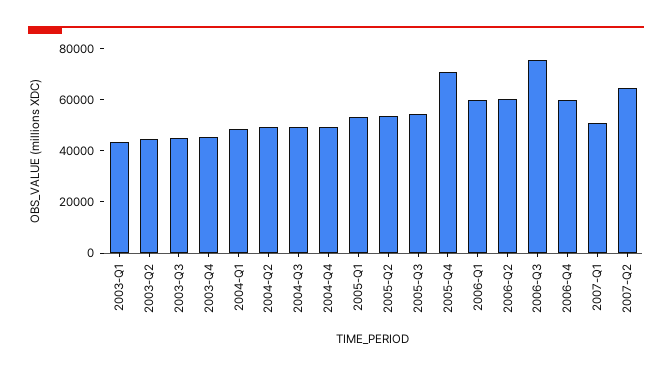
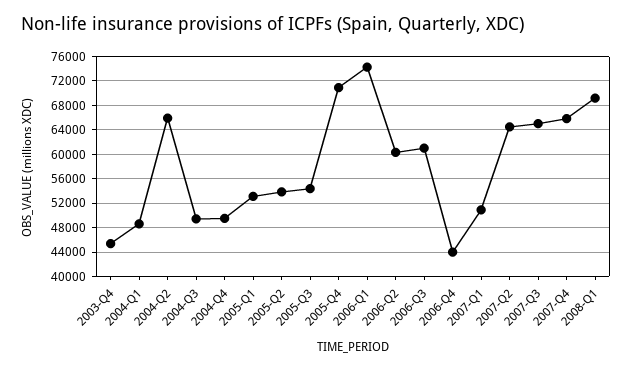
2003-Q1: 45000 -> none
2003-Q2: 45000 -> none
2003-Q3: 45000 -> none
2004-Q2: 50000 -> 66000
2006-Q1: 60000 -> 74000
2006-Q3: 75000 -> 61000
2006-Q4: 60000 -> 44000
2007-Q3: none -> 65000
2007-Q4: none -> 66000
2008-Q1: none -> 69000

